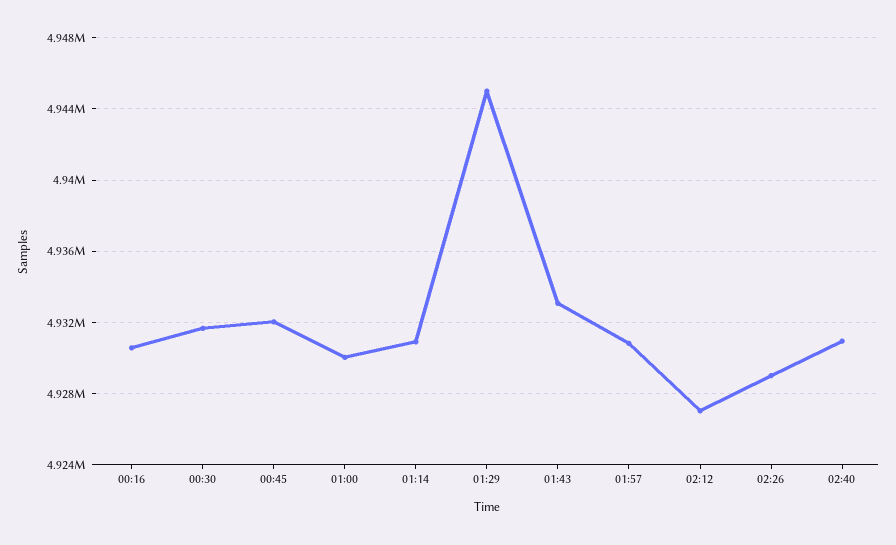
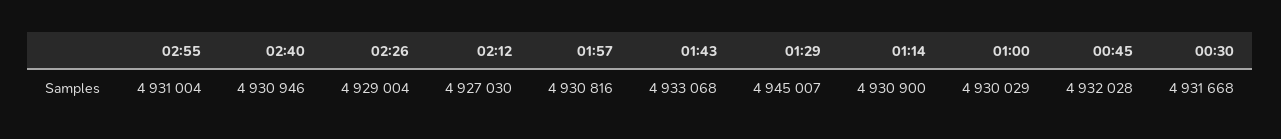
00:16: 4930500 -> none
02:55: none -> 4931004

